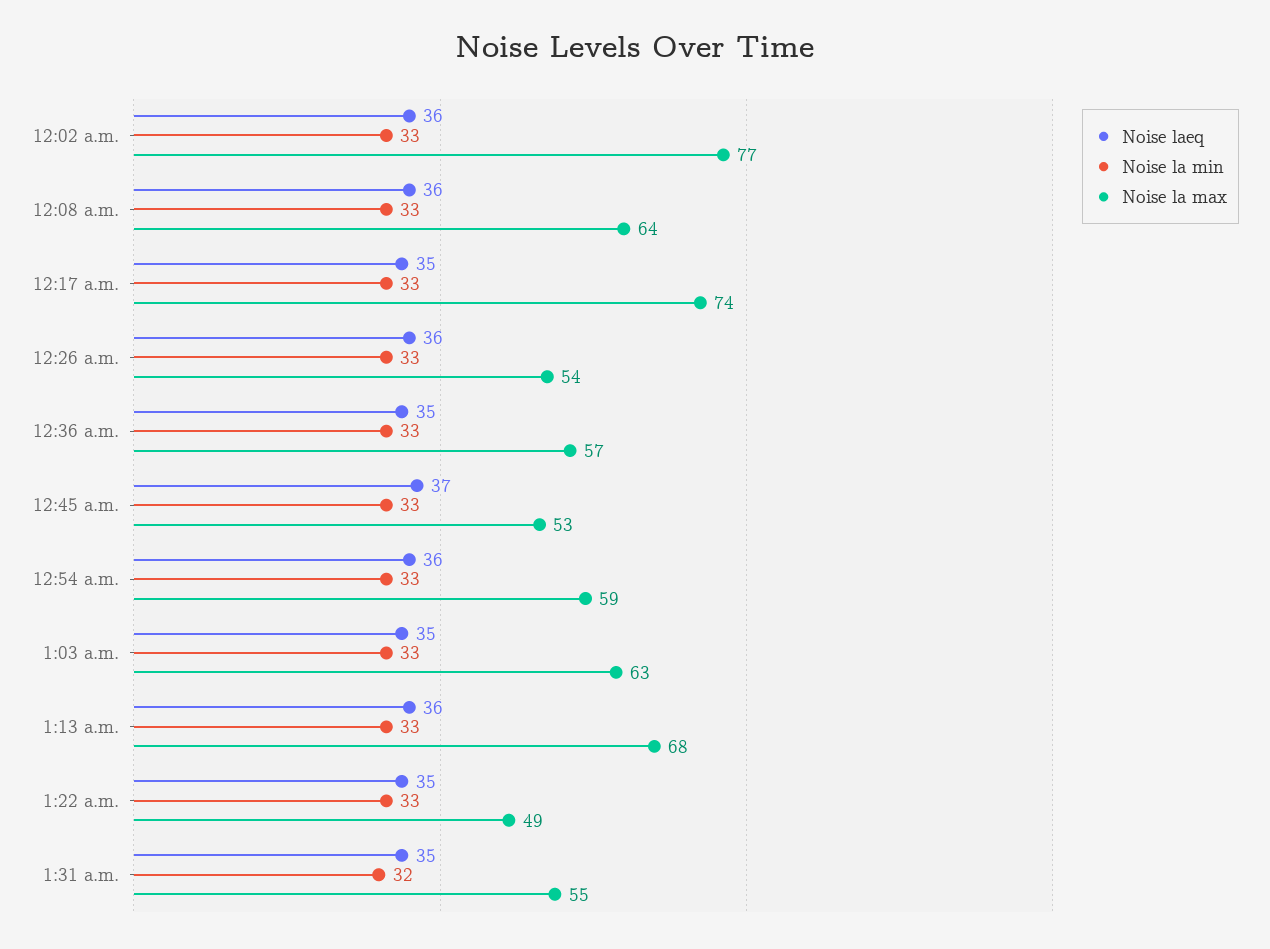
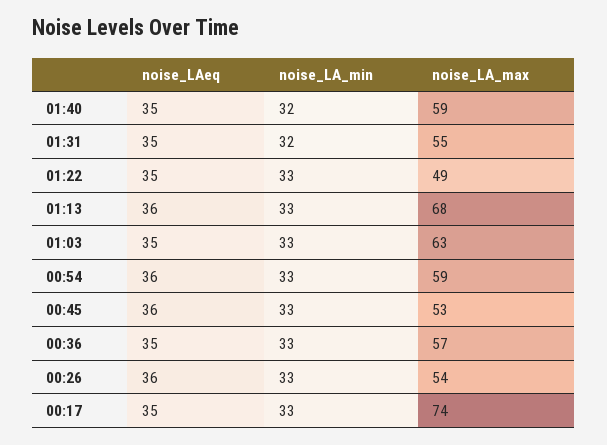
Noise laeq, 12:02 a.m.: 36 -> none
Noise la min, 12:02 a.m.: 33 -> none
Noise la max, 12:02 a.m.: 77 -> none
Noise laeq, 12:08 a.m.: 36 -> none
Noise la min, 12:08 a.m.: 33 -> none
Noise la max, 12:08 a.m.: 64 -> none
Noise laeq, 12:45 a.m.: 37 -> 36
Noise laeq, 01:40: none -> 35
Noise la min, 01:40: none -> 32
Noise la max, 01:40: none -> 59

